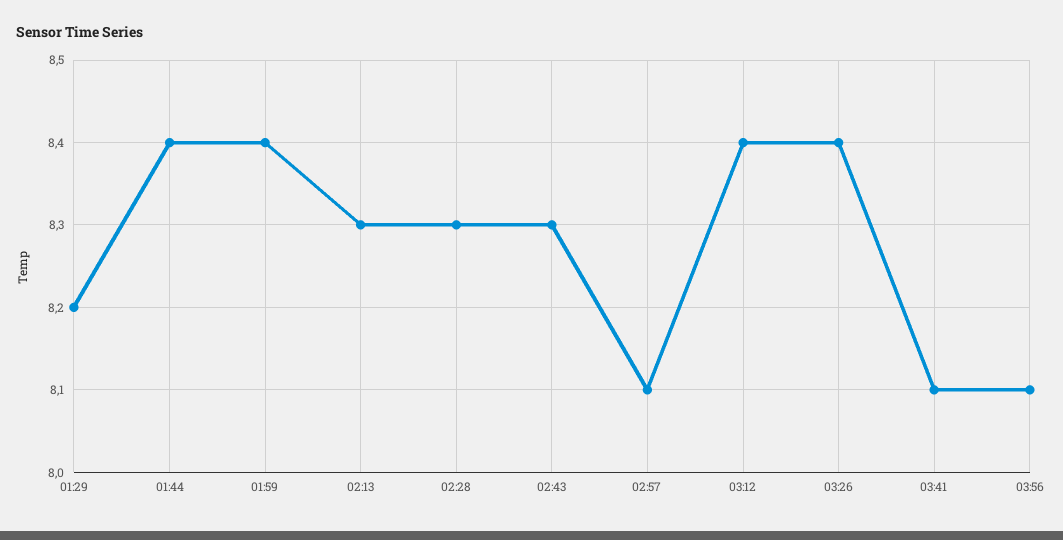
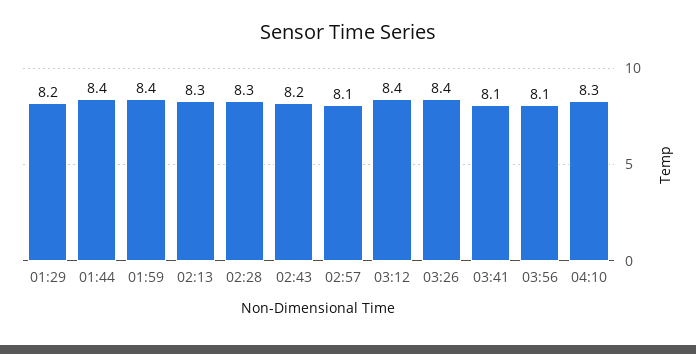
02:43: 8.3 -> 8.2
04:10: none -> 8.3

